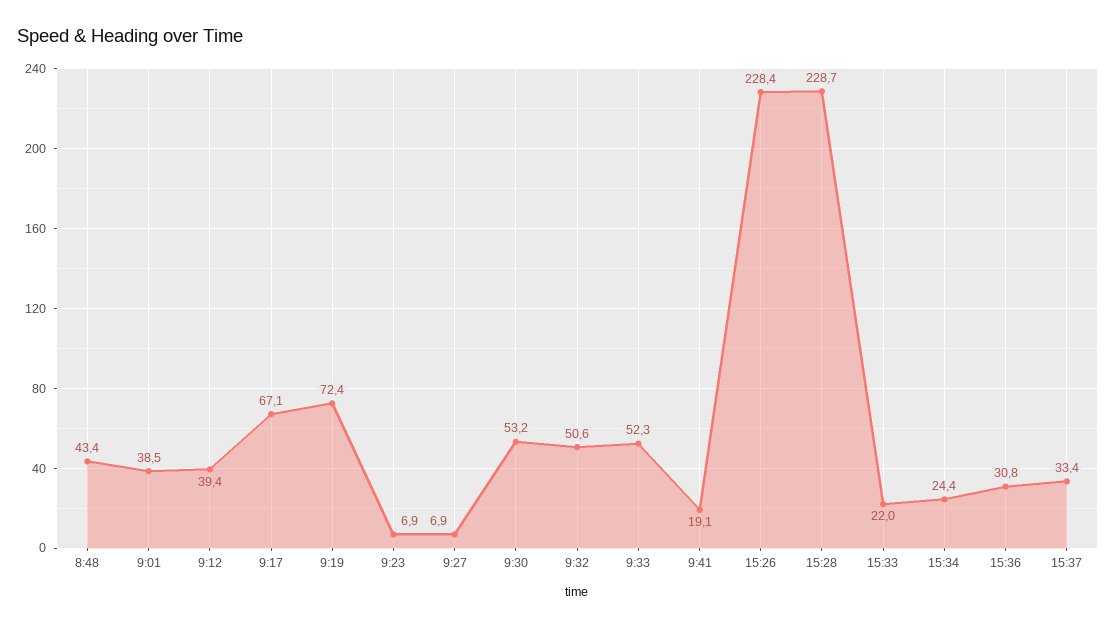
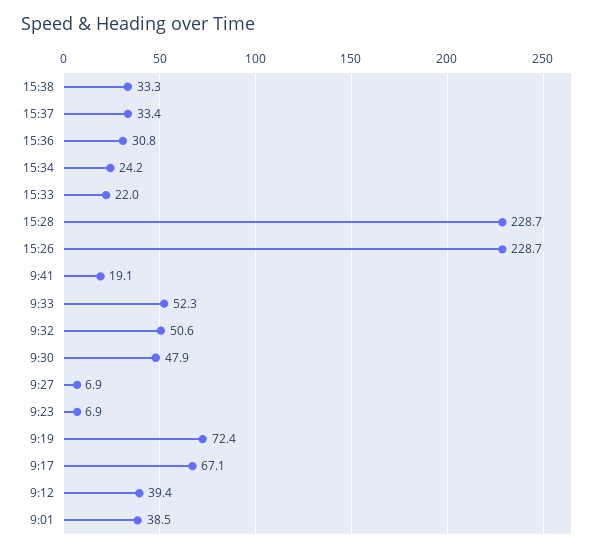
8:48: 43.4 -> none
9:30: 53.2 -> 47.9
15:26: 228.4 -> 228.7
15:34: 24.4 -> 24.2
15:38: none -> 33.3

